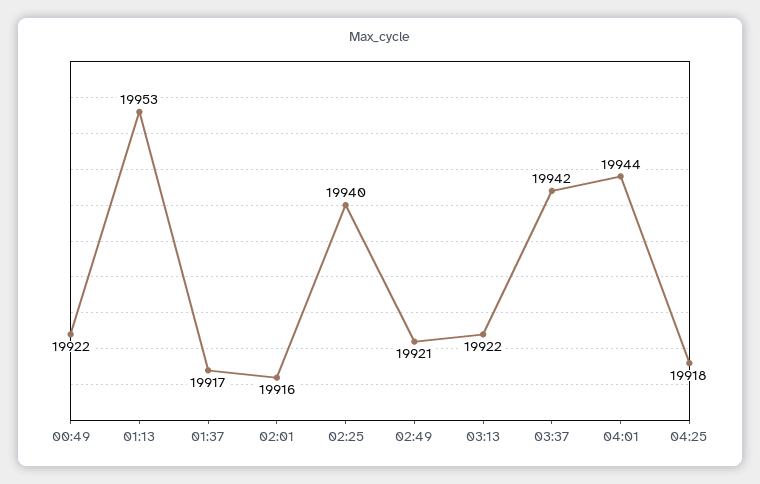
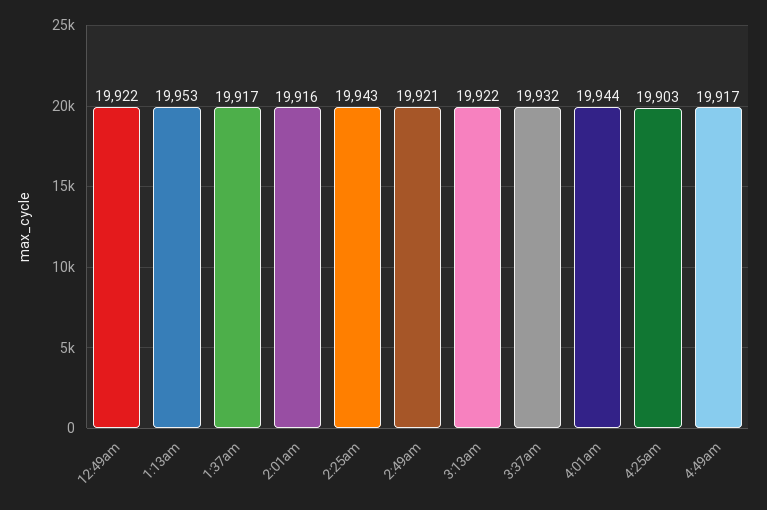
02:25: 19940 -> 19943
03:37: 19942 -> 19932
04:25: 19918 -> 19903
4:49am: none -> 19917

